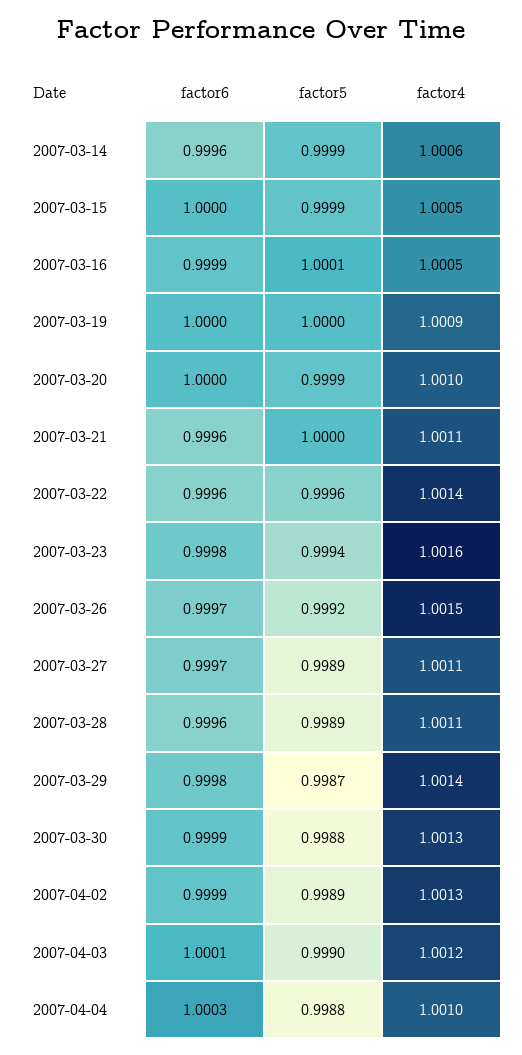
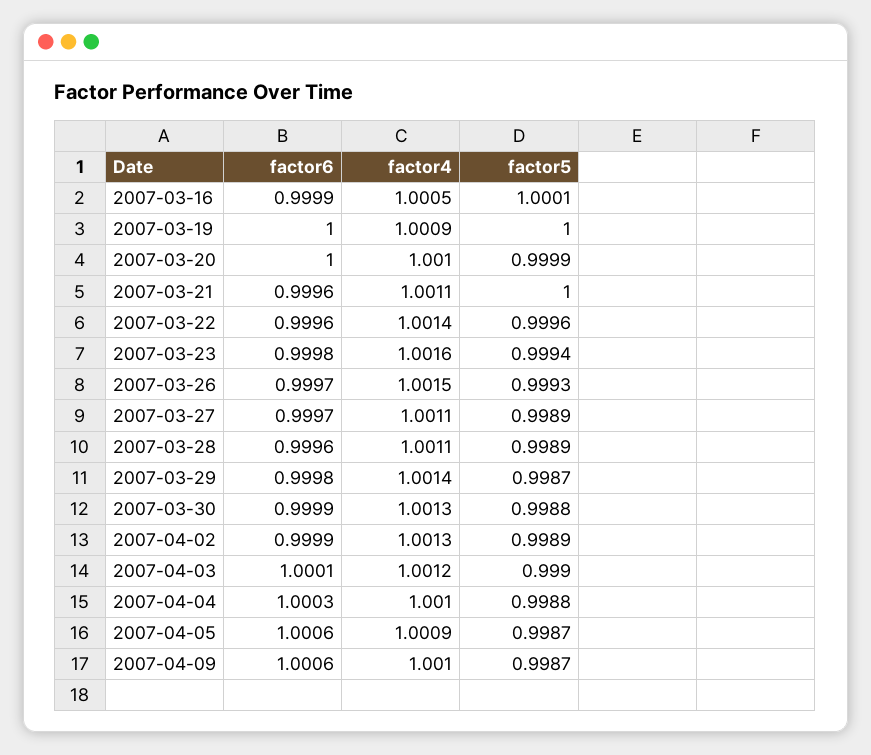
factor6, 2007-03-14: 0.9996 -> none
factor5, 2007-03-14: 0.9999 -> none
factor4, 2007-03-14: 1.0006 -> none
factor6, 2007-03-15: 1 -> none
factor5, 2007-03-15: 0.9999 -> none
factor4, 2007-03-15: 1.0005 -> none
factor5, 2007-03-26: 0.9992 -> 0.9993
factor6, 2007-04-05: none -> 1.0006
factor4, 2007-04-05: none -> 1.0009
factor5, 2007-04-05: none -> 0.9987
factor6, 2007-04-09: none -> 1.0006
factor4, 2007-04-09: none -> 1.001
factor5, 2007-04-09: none -> 0.9987

